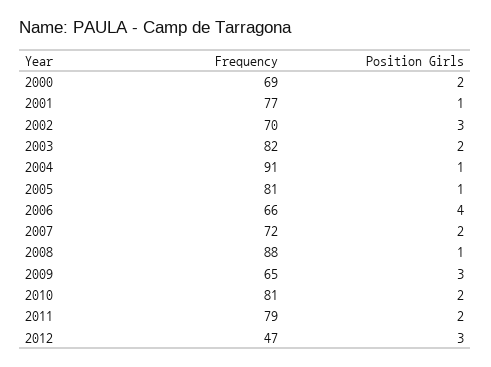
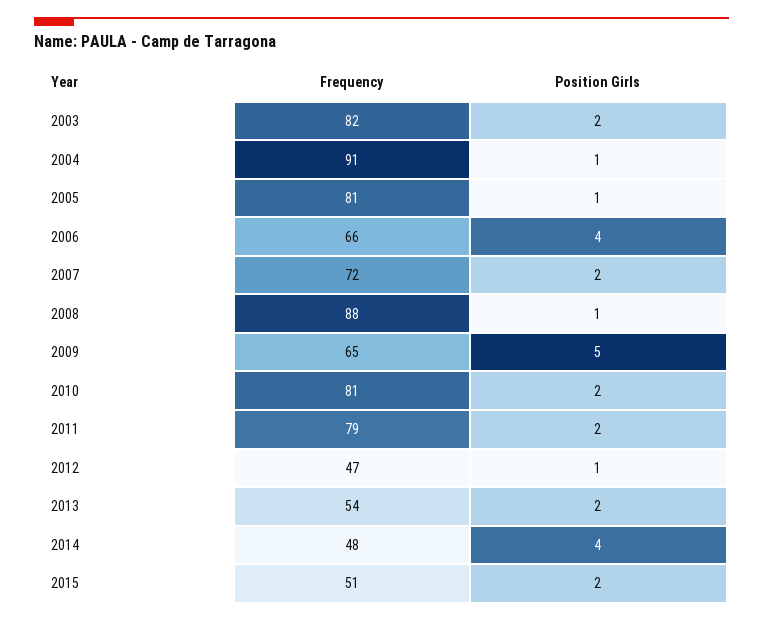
Frequency, 2000: 69 -> none
Position Girls, 2000: 2 -> none
Frequency, 2001: 77 -> none
Position Girls, 2001: 1 -> none
Frequency, 2002: 70 -> none
Position Girls, 2002: 3 -> none
Position Girls, 2009: 3 -> 5
Position Girls, 2012: 3 -> 1
Frequency, 2013: none -> 54
Position Girls, 2013: none -> 2
Frequency, 2014: none -> 48
Position Girls, 2014: none -> 4
Frequency, 2015: none -> 51
Position Girls, 2015: none -> 2

